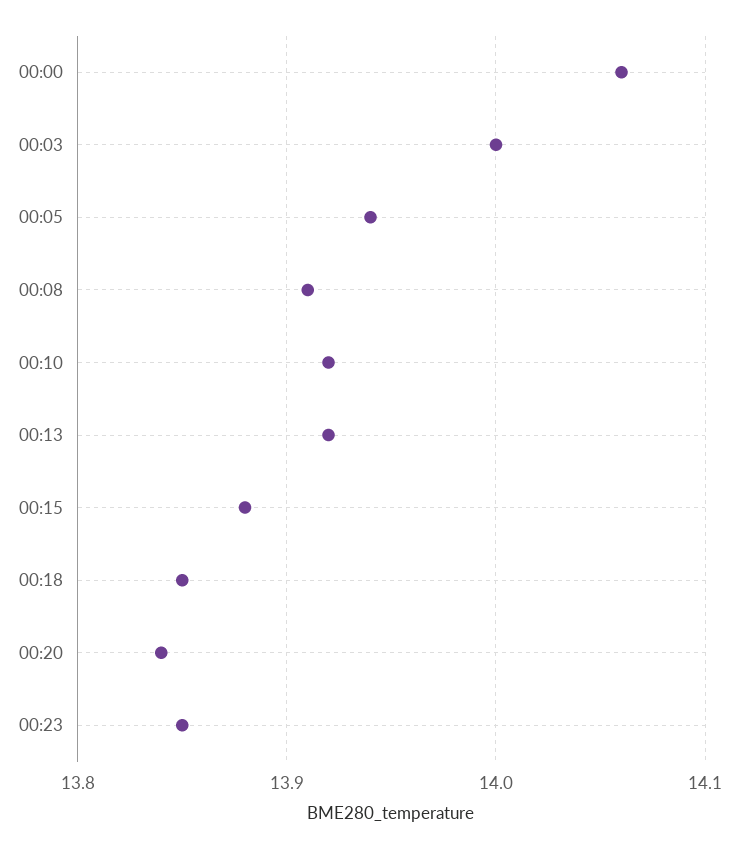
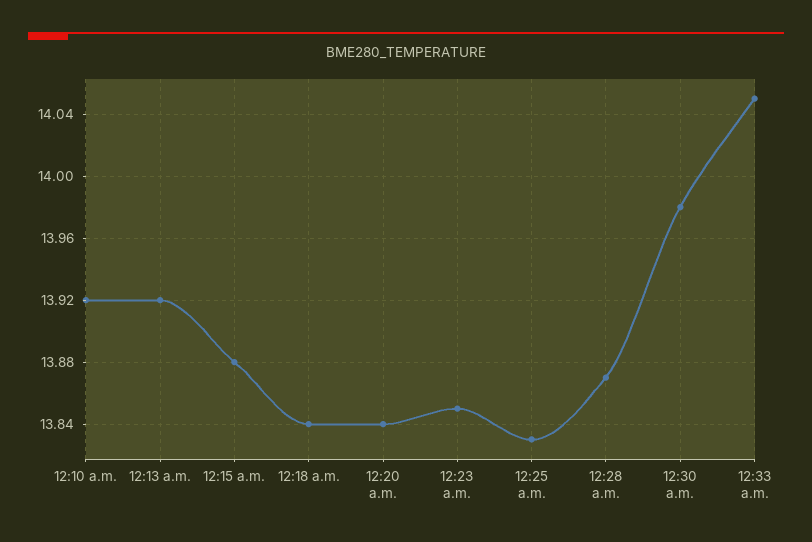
00:00: 14.06 -> none
00:03: 14 -> none
00:05: 13.94 -> none
00:08: 13.91 -> none
00:18: 13.85 -> 13.84
12:25 a.m.: none -> 13.83
12:28 a.m.: none -> 13.87
12:30 a.m.: none -> 13.98
12:33 a.m.: none -> 14.05

